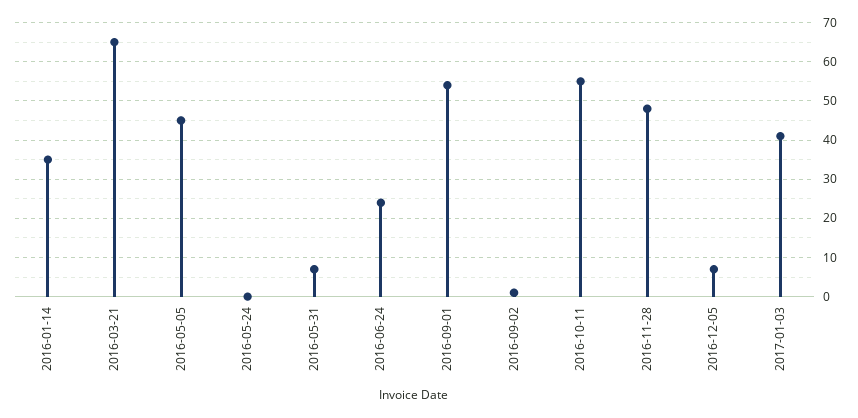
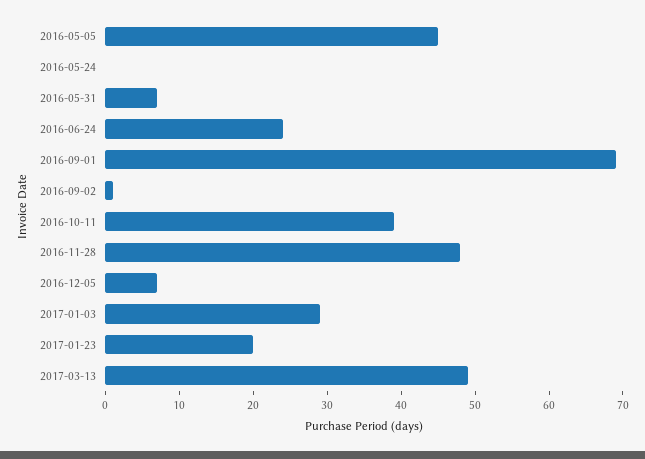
2016-01-14: 35 -> none
2016-03-21: 65 -> none
2016-09-01: 55 -> 70
2016-10-11: 55 -> 40
2017-01-03: 40 -> 30
2017-01-23: none -> 20
2017-03-13: none -> 50

